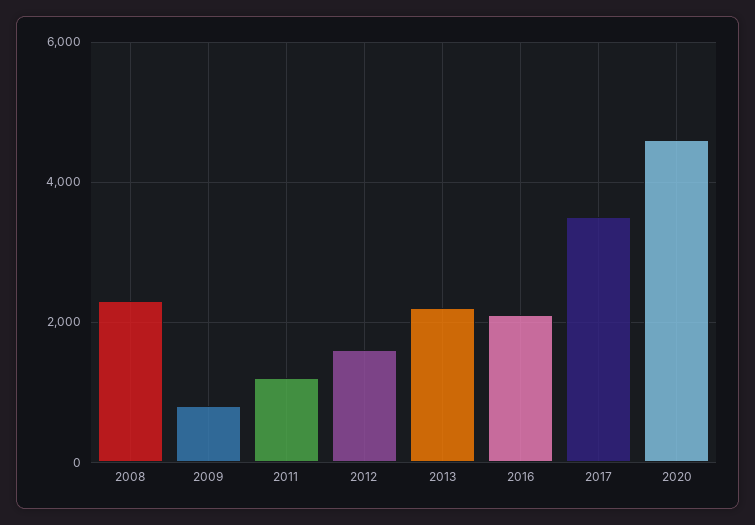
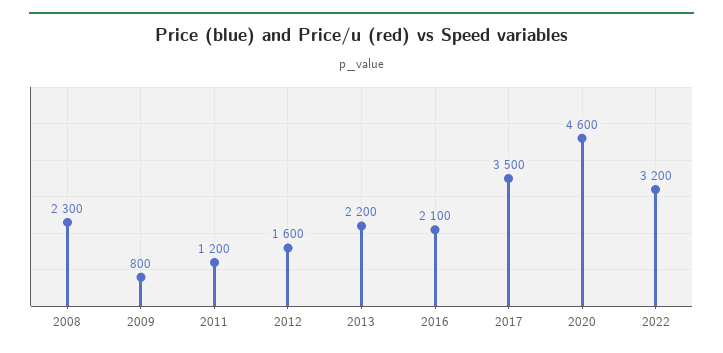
2022: none -> 3200

